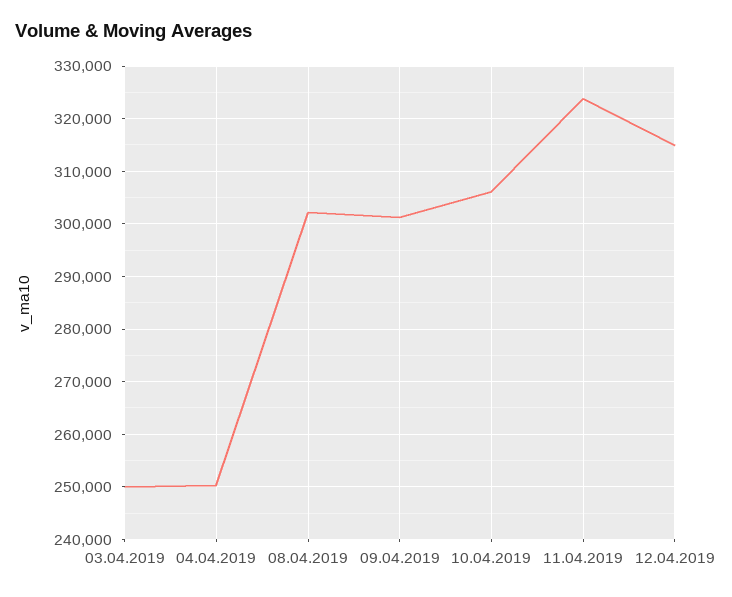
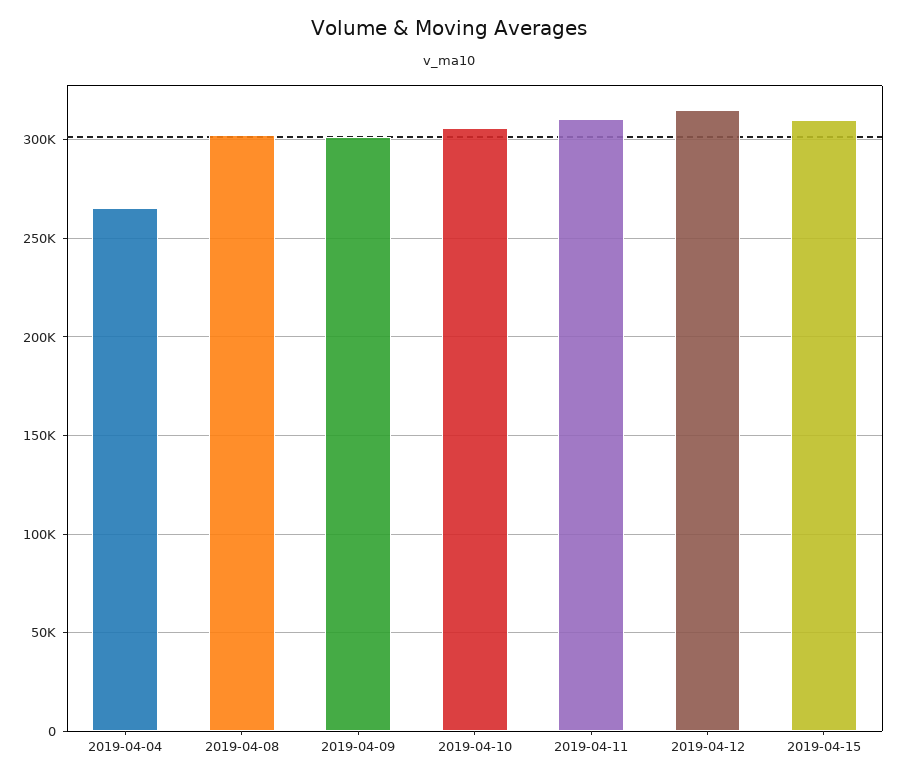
03.04.2019: 250000 -> none
04.04.2019: 250000 -> 265000
11.04.2019: 324000 -> 310000
2019-04-15: none -> 310000

